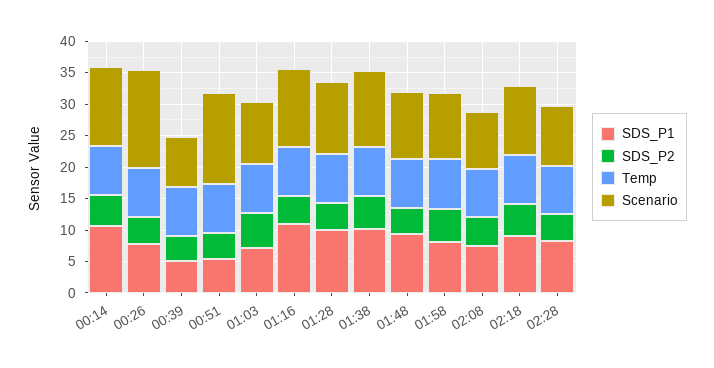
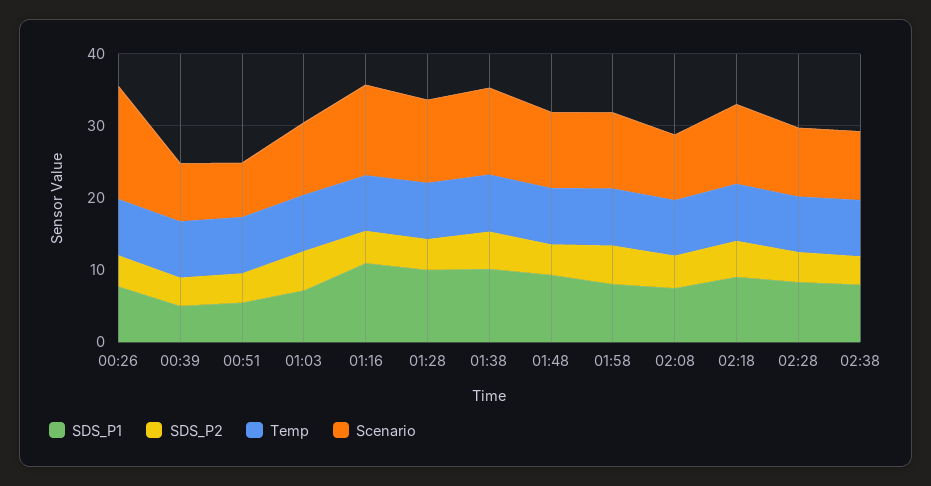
SDS_P1, 00:14: 10 -> none
SDS_P2, 00:14: 5 -> none
Temp, 00:14: 7.5 -> none
Scenario, 00:14: 12.5 -> none
Scenario, 00:51: 15 -> 8
SDS_P1, 02:38: none -> 8
SDS_P2, 02:38: none -> 4
Temp, 02:38: none -> 8
Scenario, 02:38: none -> 10

